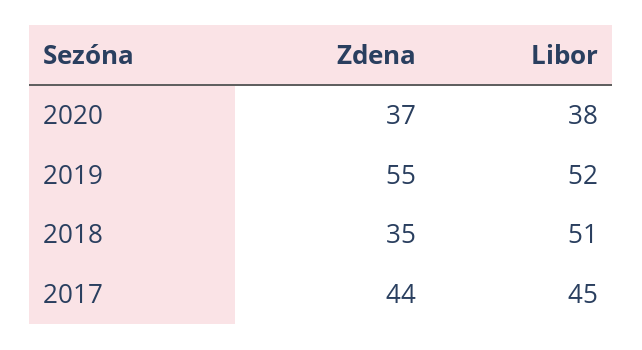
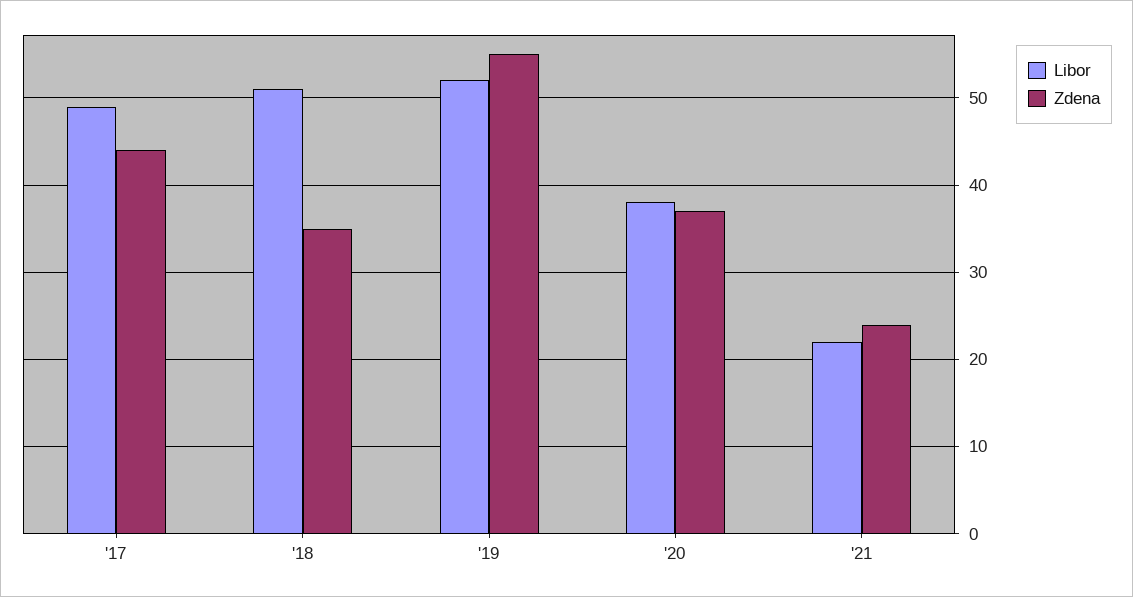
Libor, 2017: 45 -> 49
Libor, '21: none -> 22
Zdena, '21: none -> 24

